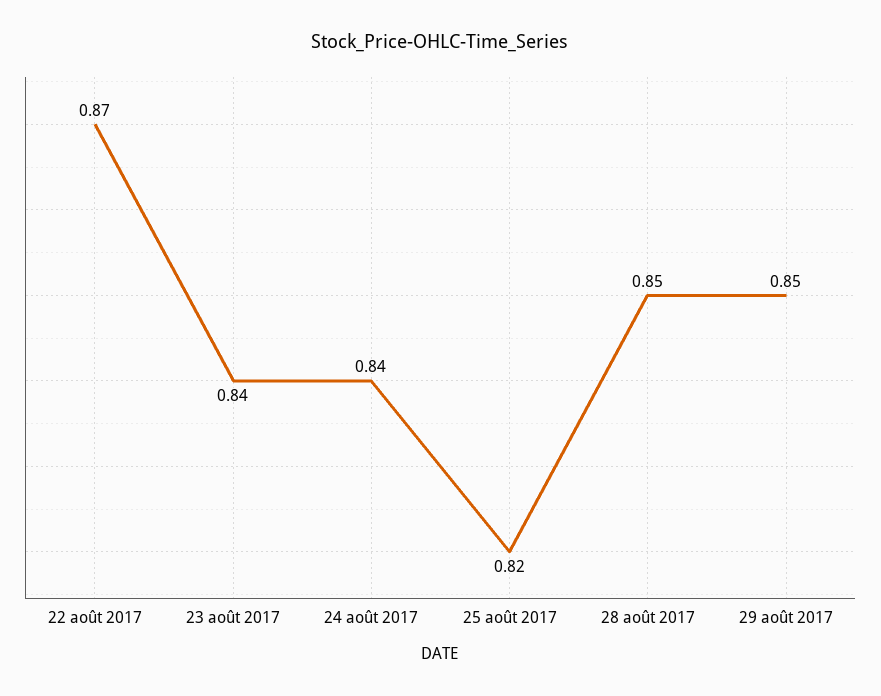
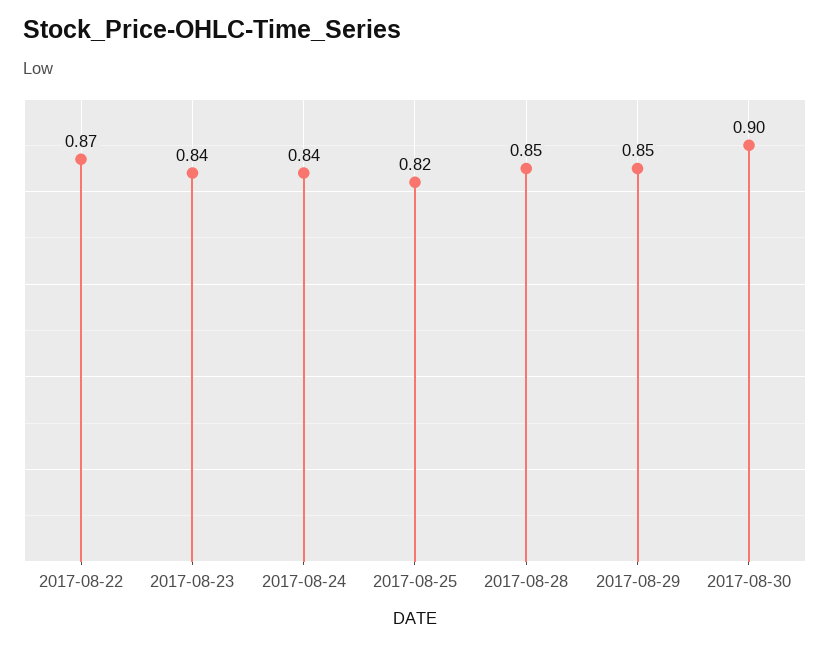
2017-08-30: none -> 0.9

